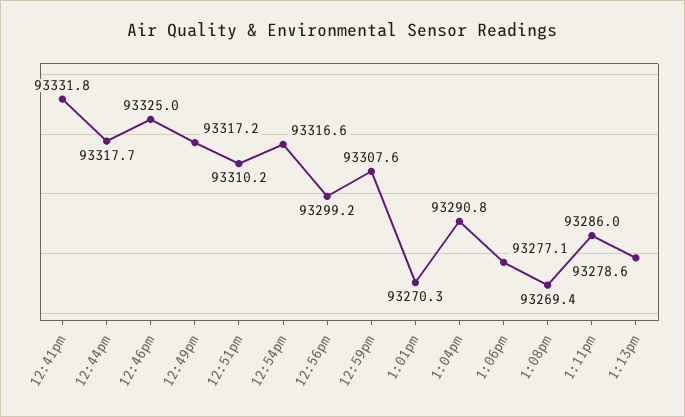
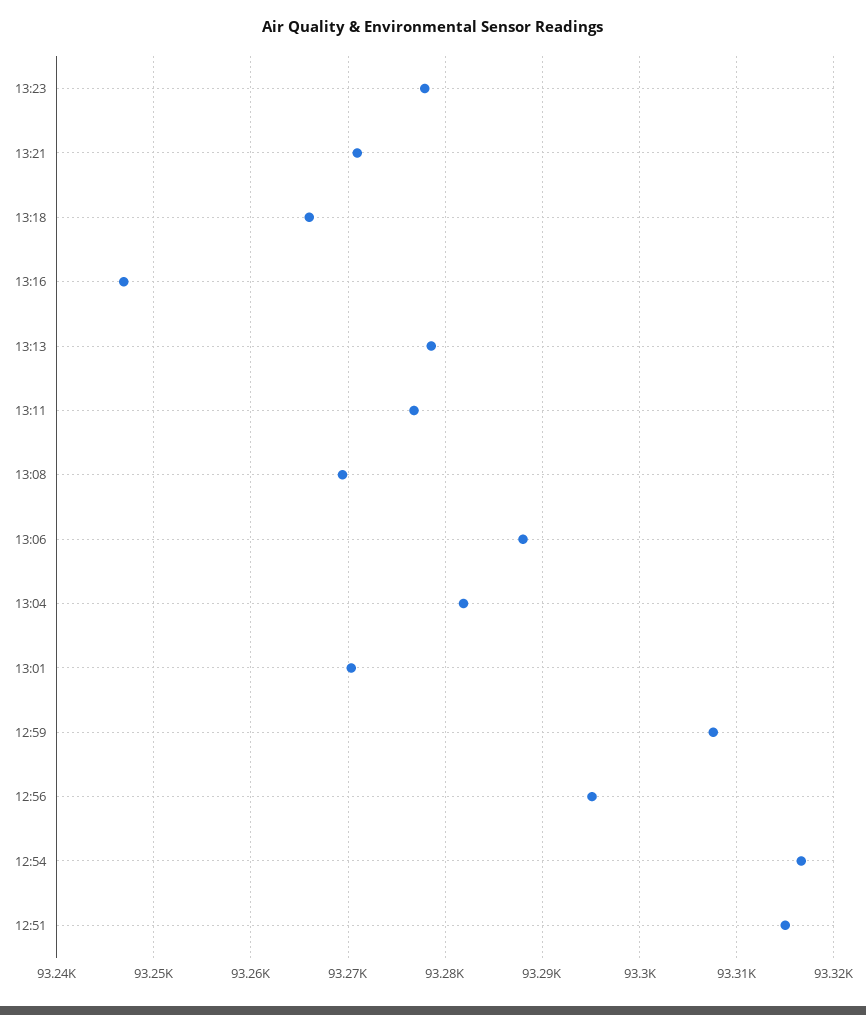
12:41pm: 93331.8 -> none
12:44pm: 93317.7 -> none
12:46pm: 93325 -> none
12:49pm: 93317.2 -> none
12:51pm: 93310.2 -> 93315
12:56pm: 93299.2 -> 93295
1:04pm: 93290.8 -> 93282
1:06pm: 93277.1 -> 93288
1:11pm: 93286 -> 93277
13:23: none -> 93278
13:21: none -> 93271
13:18: none -> 93266
13:16: none -> 93247

